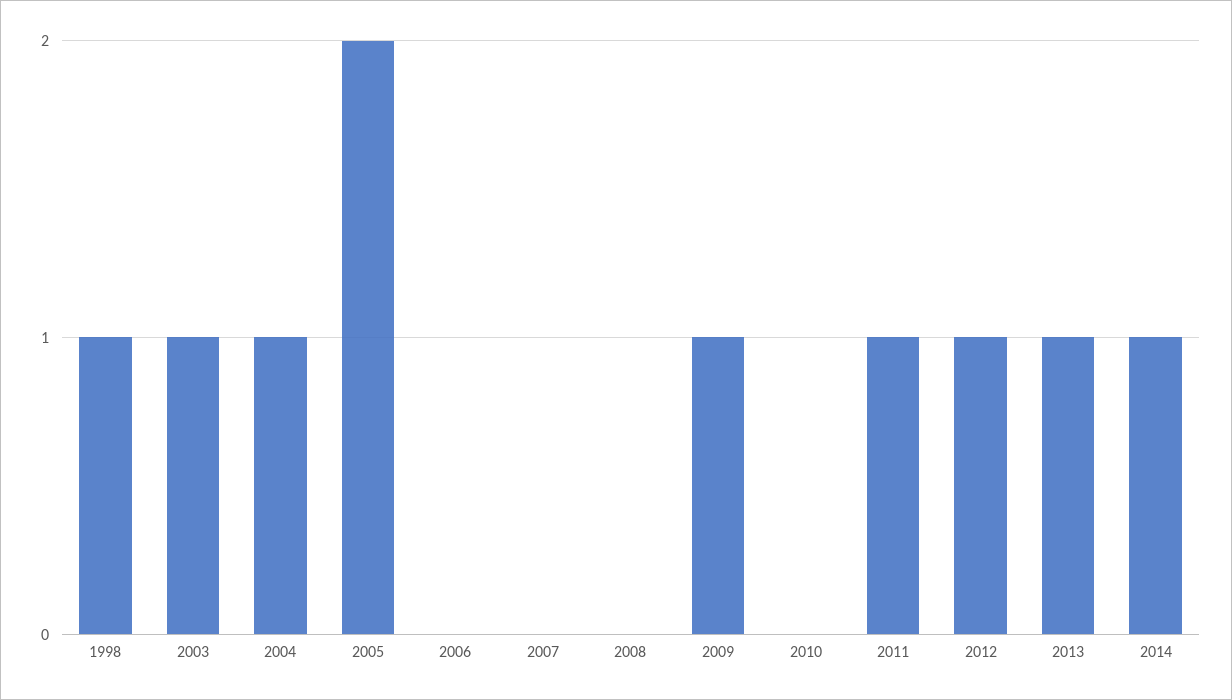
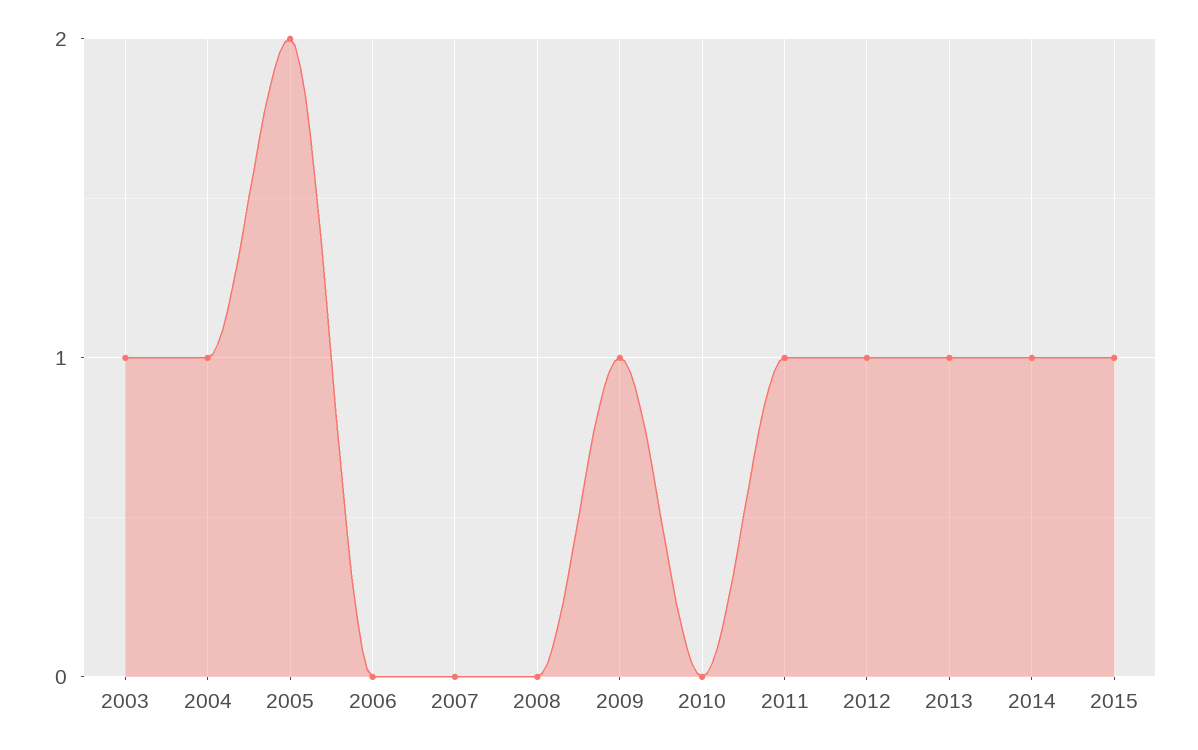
1998: 1 -> none
2015: none -> 1

